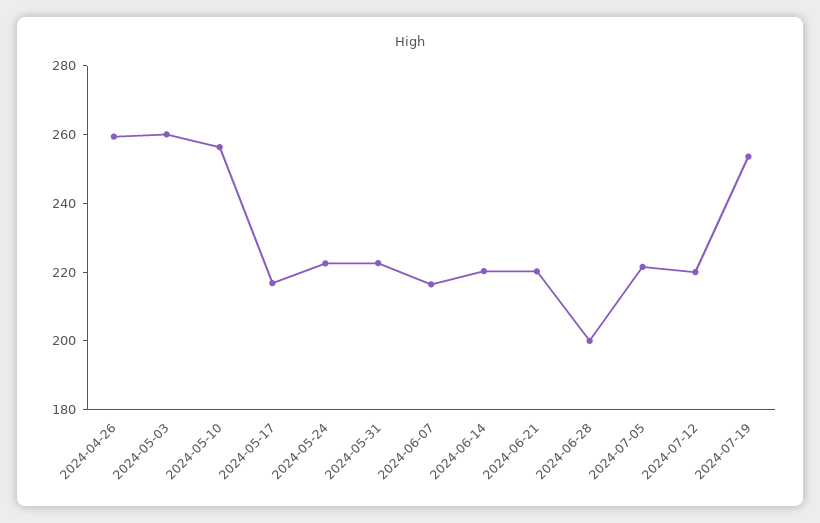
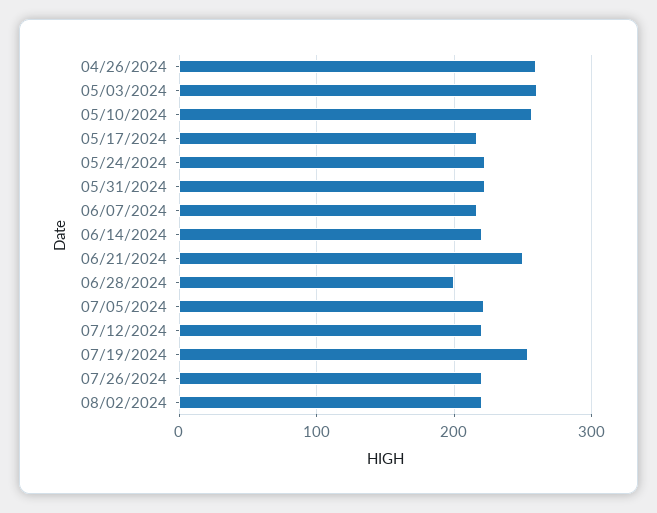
2024-06-21: 220 -> 250
07/26/2024: none -> 220
08/02/2024: none -> 220

